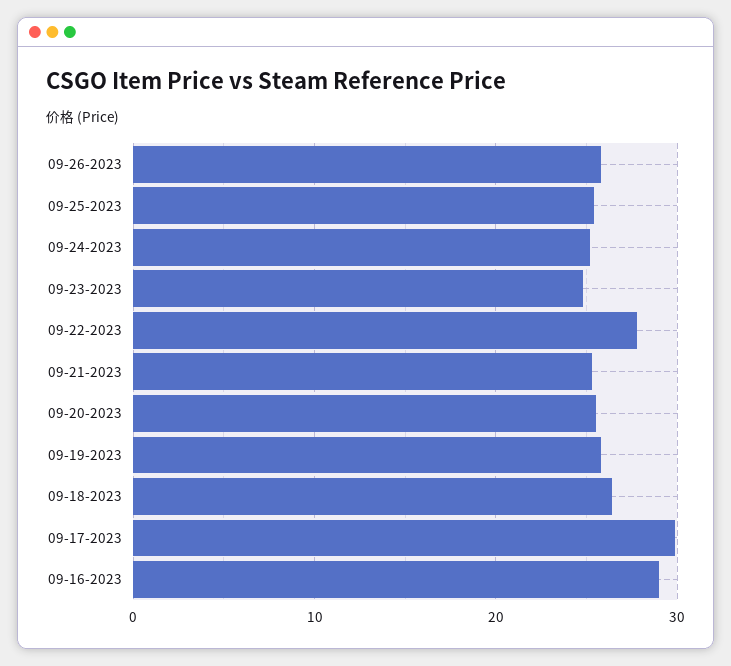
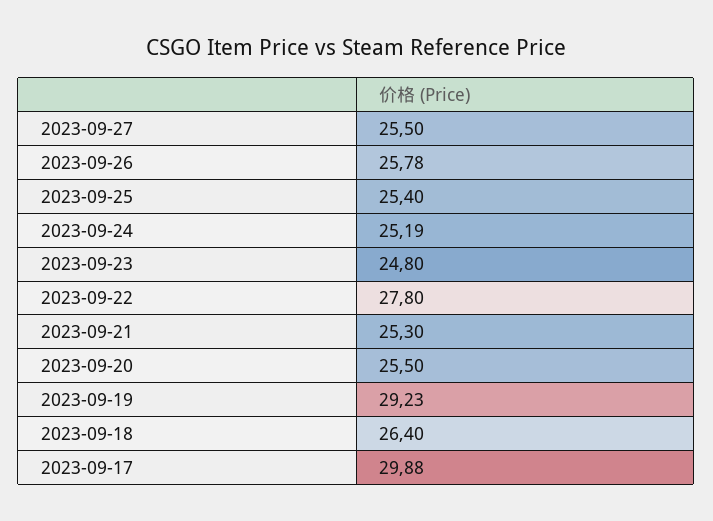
09-19-2023: 26 -> 29.23
09-16-2023: 29 -> none
2023-09-27: none -> 25.5

